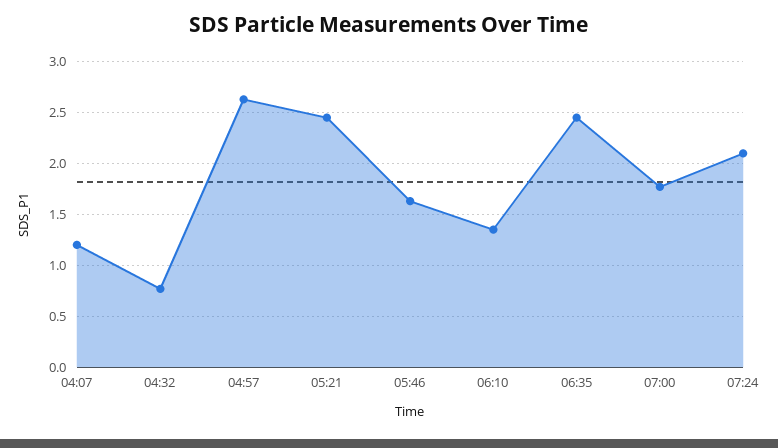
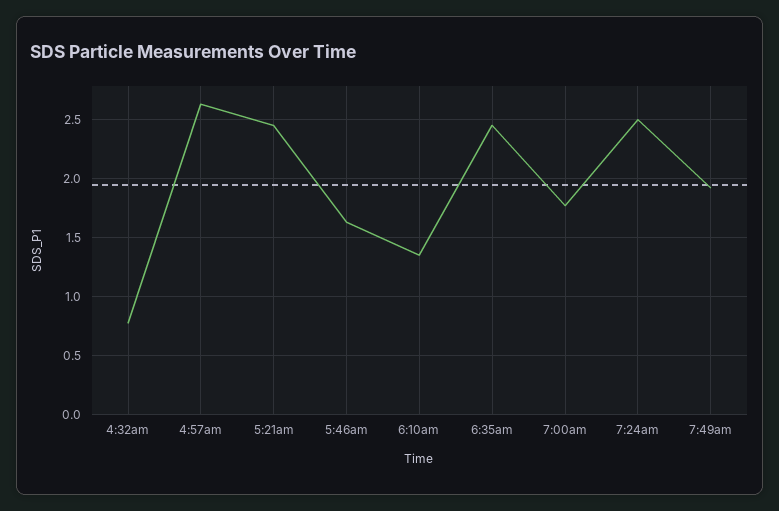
04:07: 1.2 -> none
07:24: 2.1 -> 2.5
7:49am: none -> 1.9

